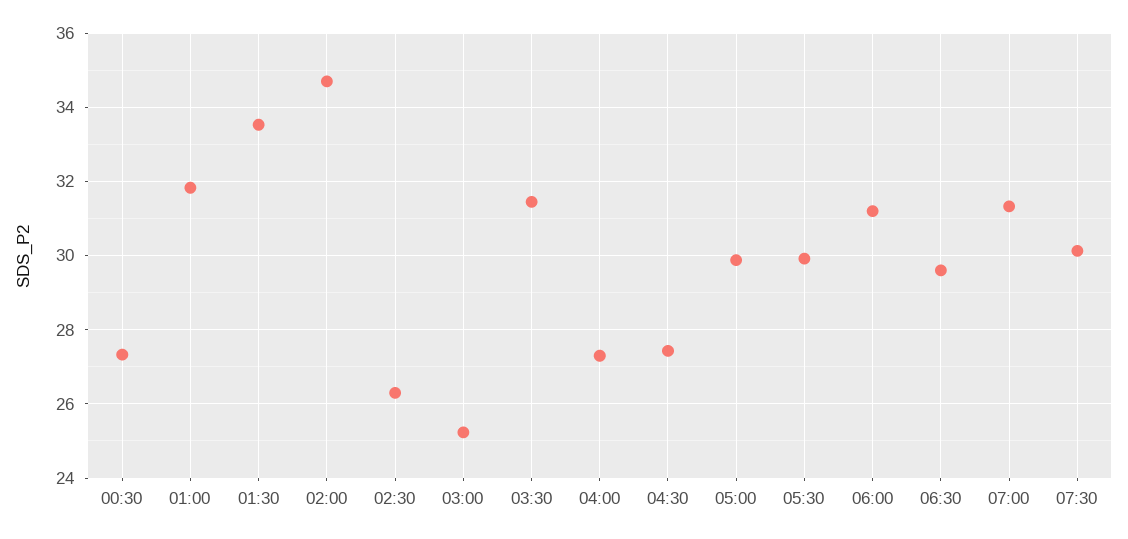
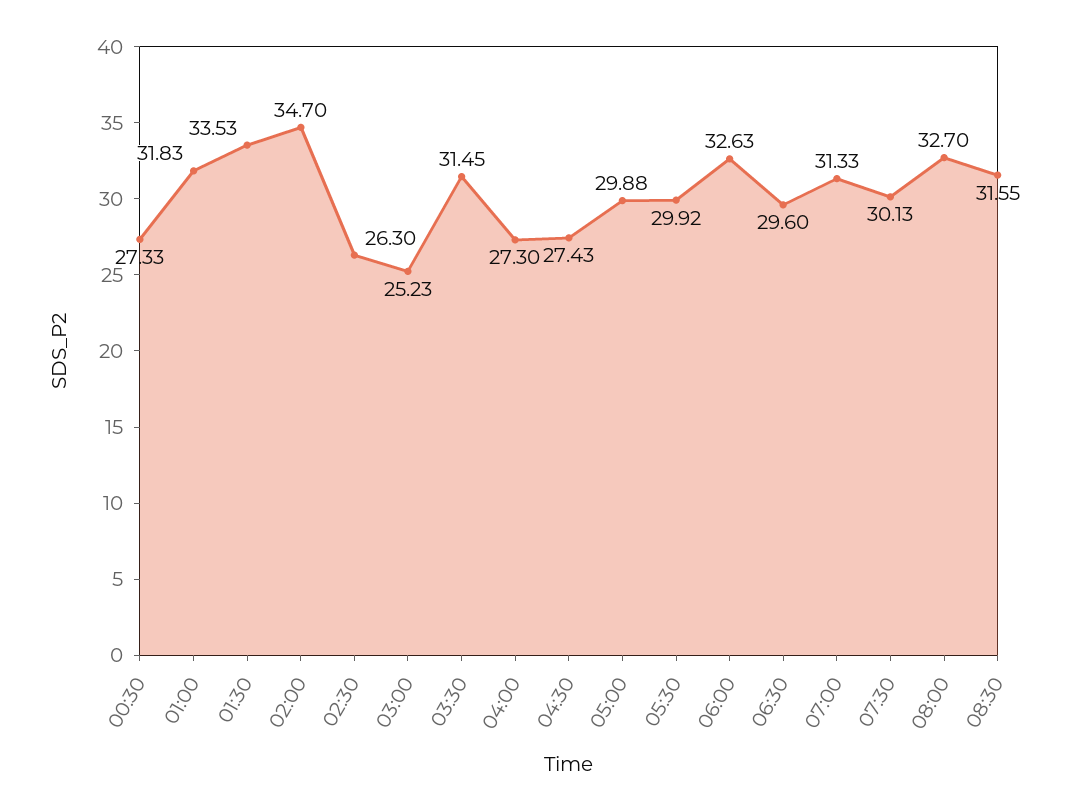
06:00: 31.2 -> 32.63
08:00: none -> 32.7
08:30: none -> 31.55

